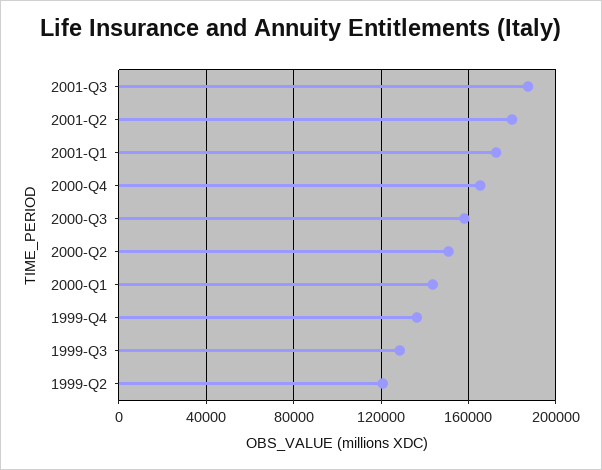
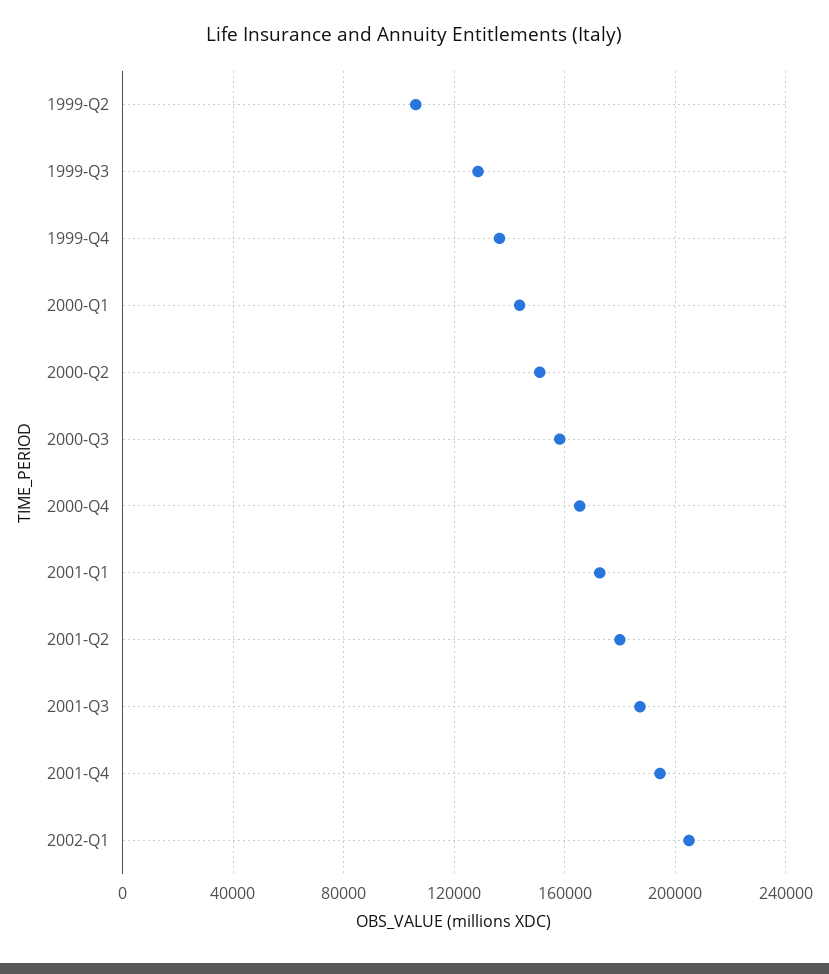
1999-Q2: 120000 -> 105000
2001-Q4: none -> 195000
2002-Q1: none -> 205000

